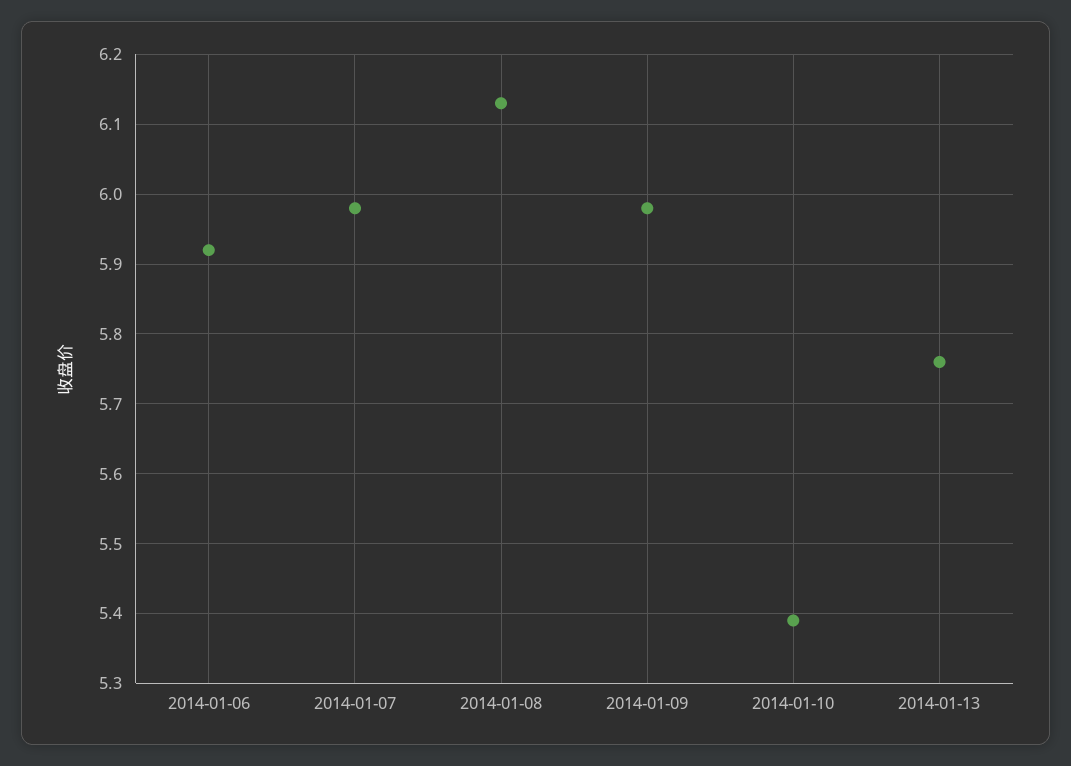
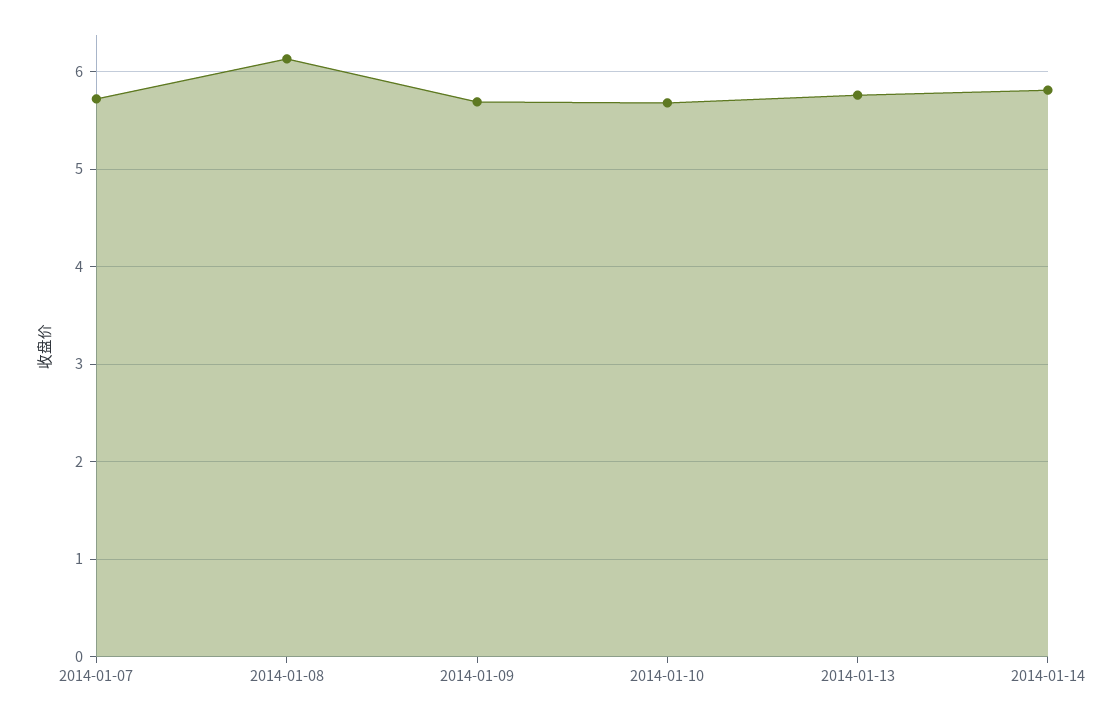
2014-01-06: 5.92 -> none
2014-01-07: 5.98 -> 5.7
2014-01-09: 5.98 -> 5.7
2014-01-10: 5.39 -> 5.7
2014-01-14: none -> 5.8

